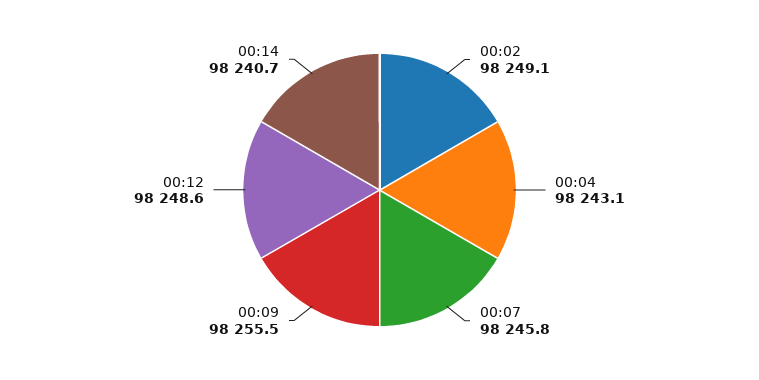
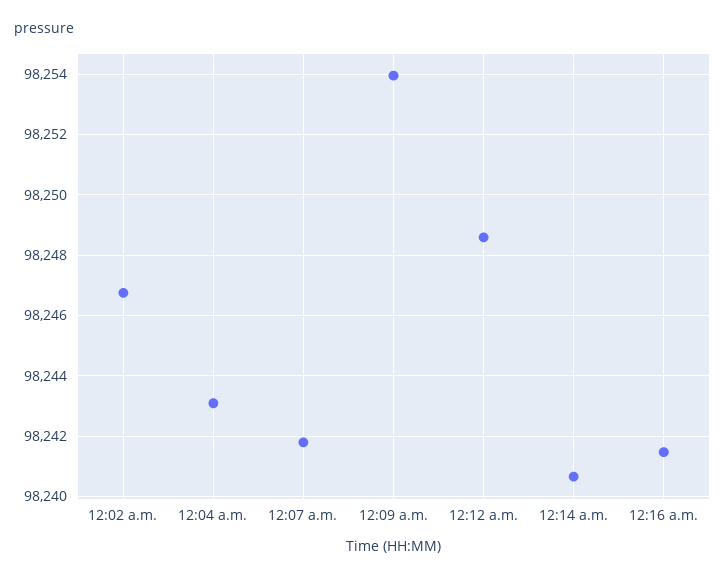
00:02: 98249.1 -> 98246.8
00:07: 98245.8 -> 98241.8
00:09: 98255.5 -> 98254
12:16 a.m.: none -> 98241.4

